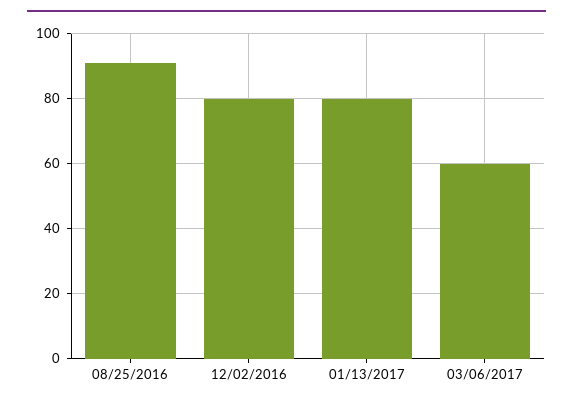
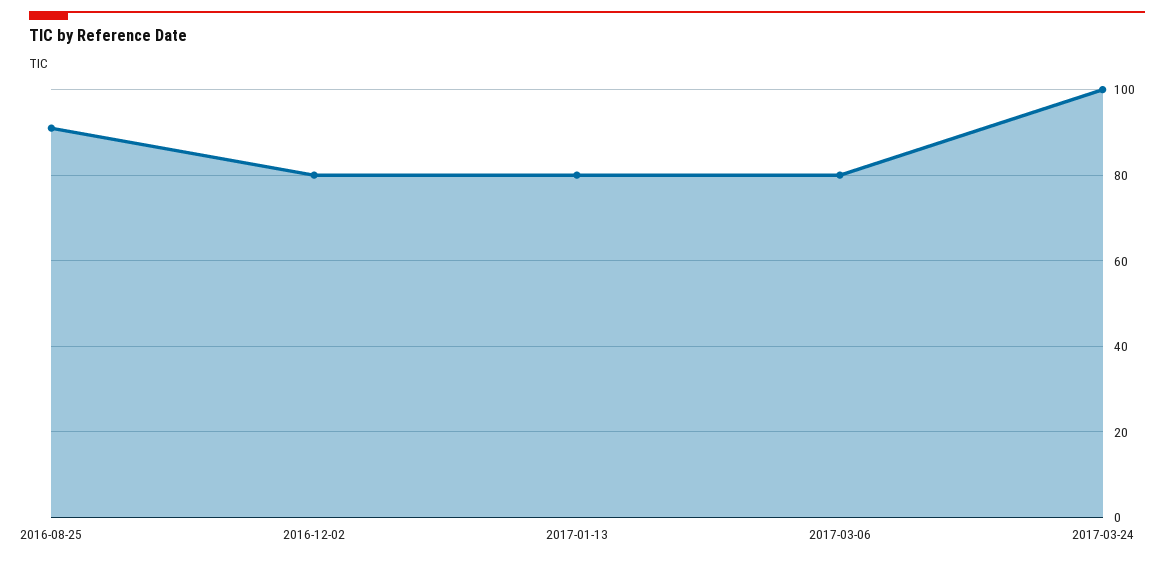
03/06/2017: 60 -> 80
2017-03-24: none -> 100

